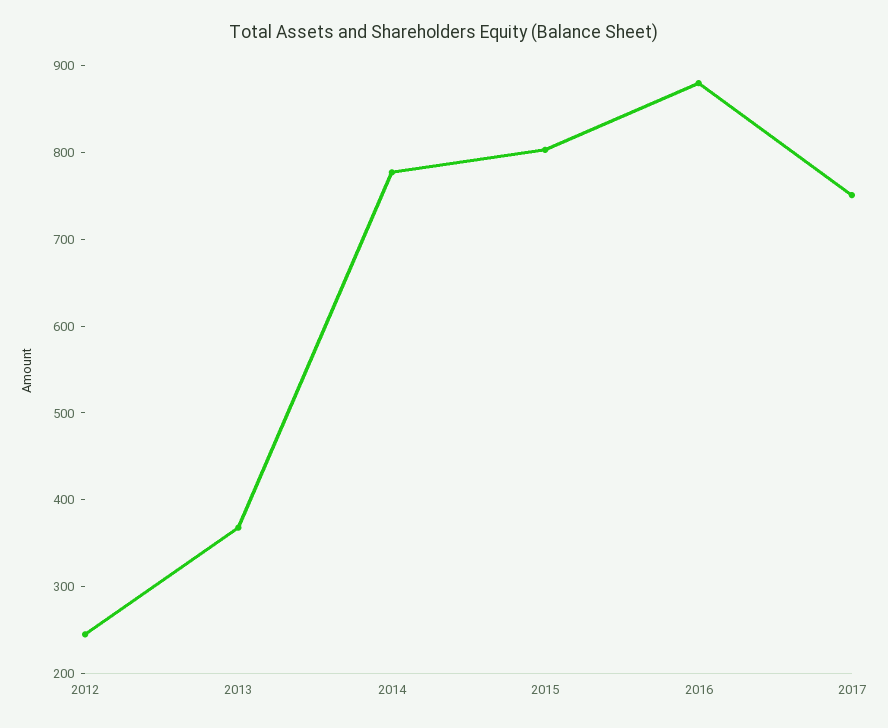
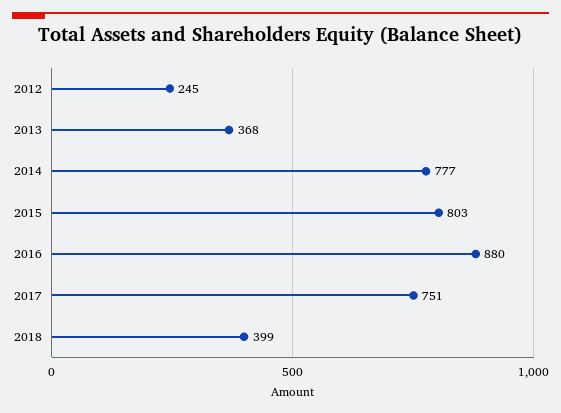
2018: none -> 399

